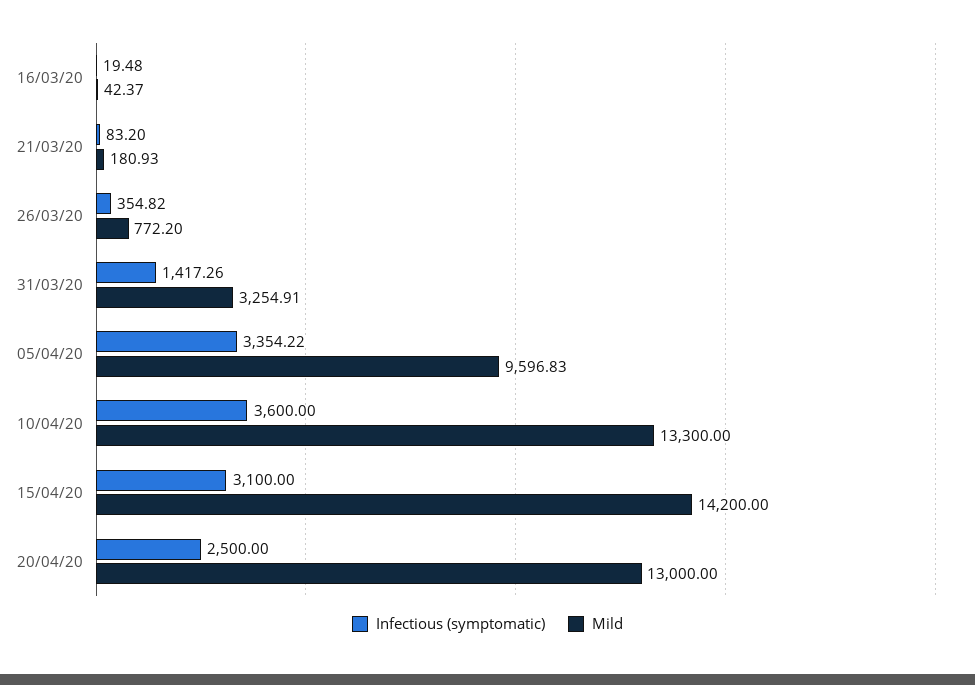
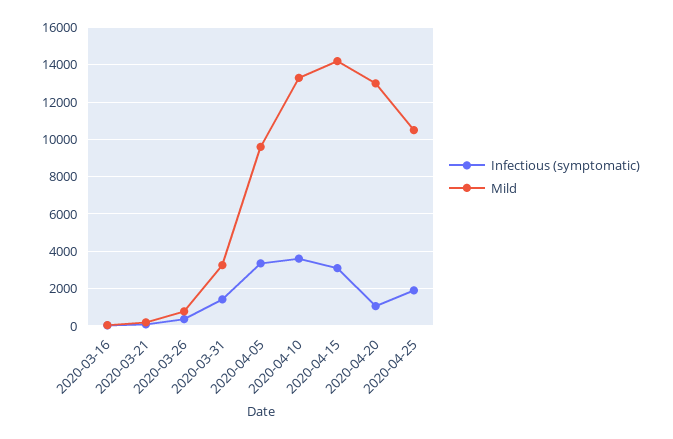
Infectious (symptomatic), 20/04/20: 2500 -> 1000
Infectious (symptomatic), 2020-04-25: none -> 2000
Mild, 2020-04-25: none -> 10500

